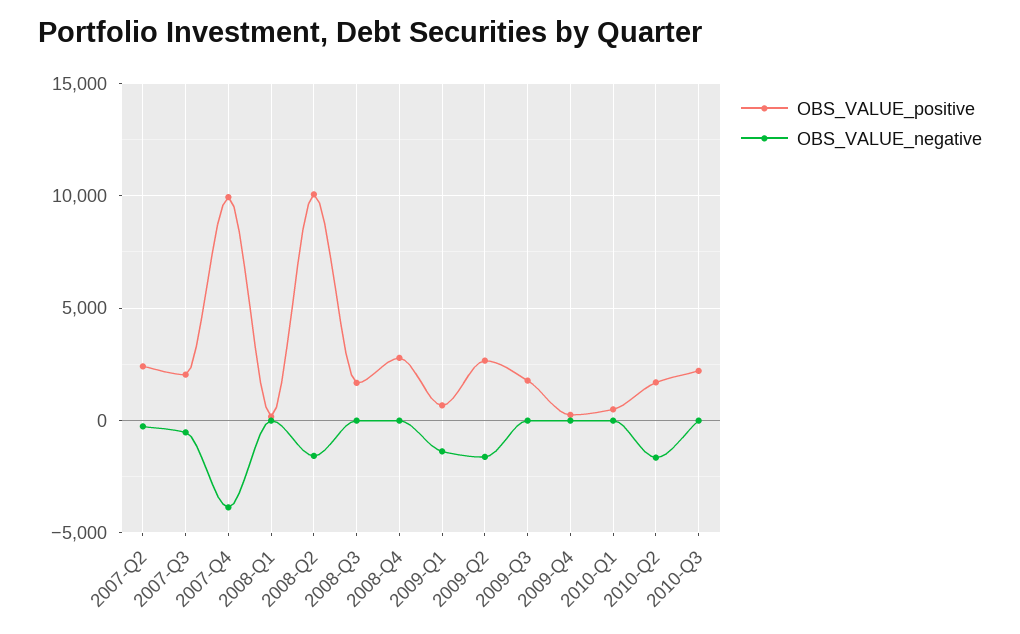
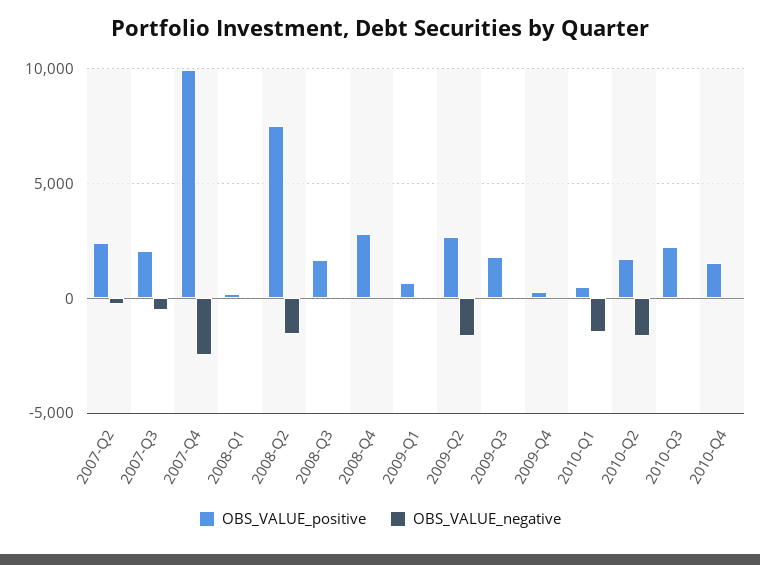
OBS_VALUE_negative, 2007-Q4: -4000 -> -2500
OBS_VALUE_positive, 2008-Q2: 10000 -> 7500
OBS_VALUE_negative, 2009-Q1: -1500 -> 0
OBS_VALUE_negative, 2010-Q1: 0 -> -1500
OBS_VALUE_positive, 2010-Q4: none -> 1500
OBS_VALUE_negative, 2010-Q4: none -> 0

